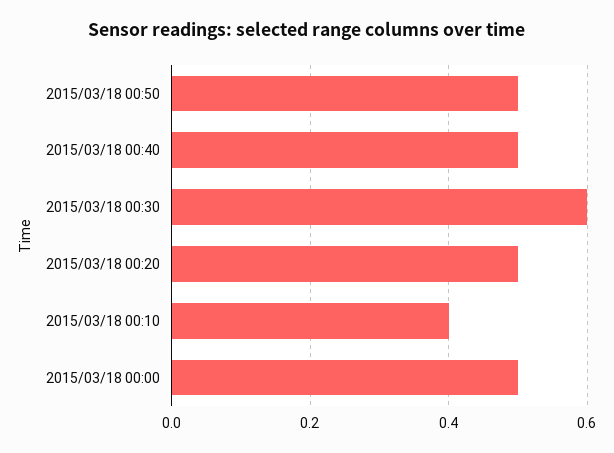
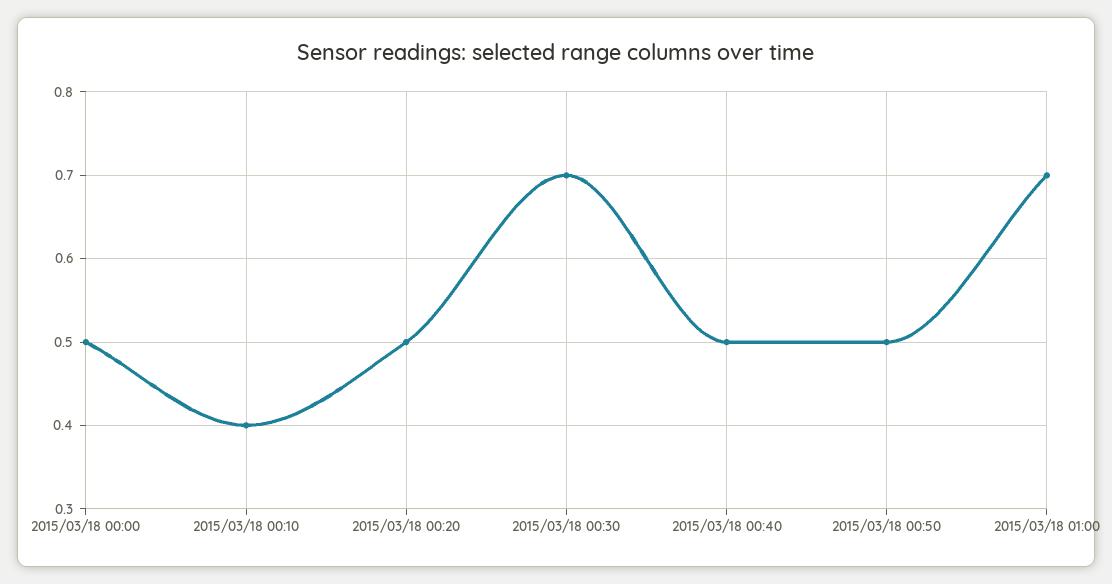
2015/03/18 00:30: 0.6 -> 0.7
2015/03/18 01:00: none -> 0.7

